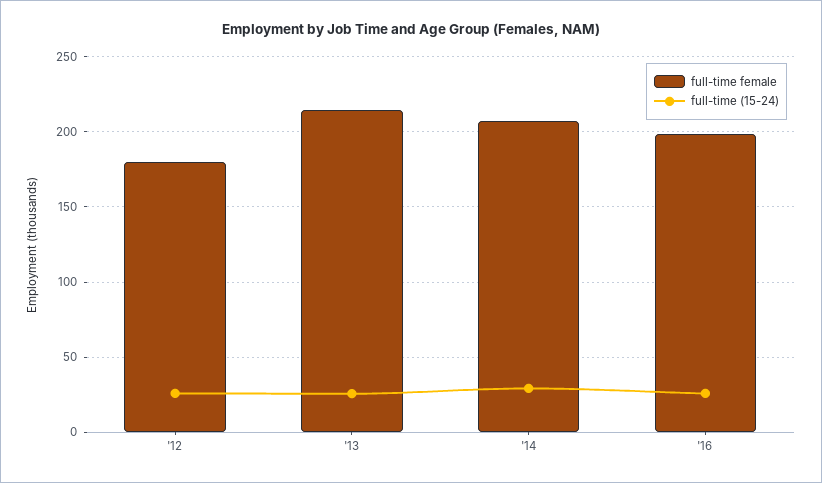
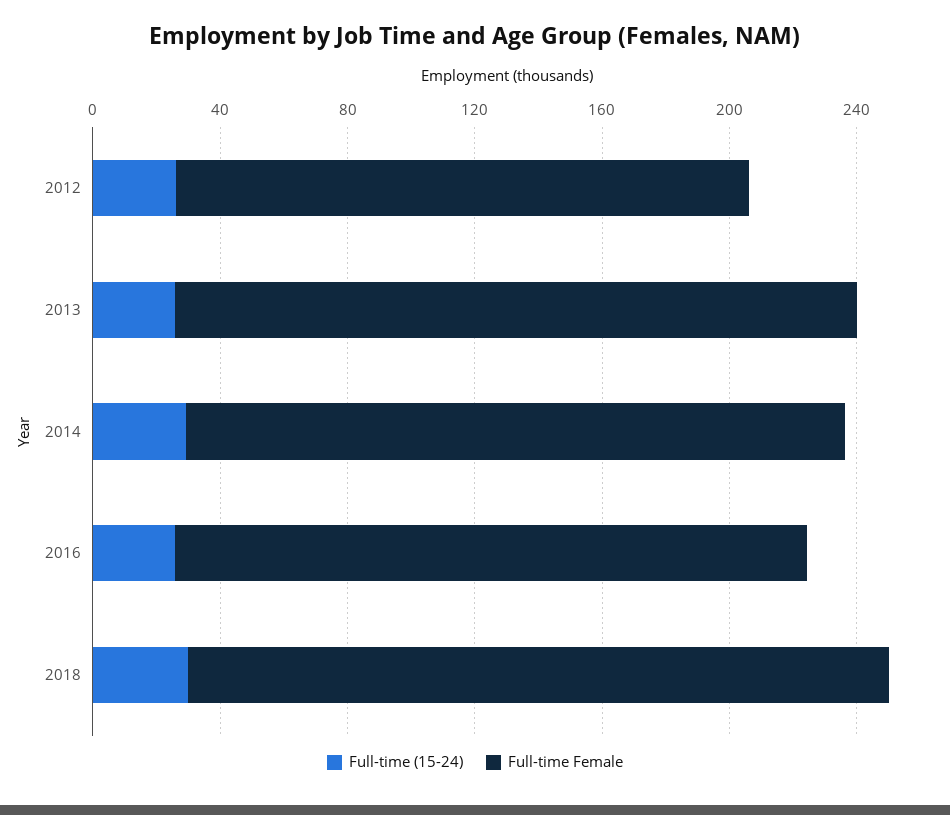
full-time (15-24), 2018: none -> 30
full-time female, 2018: none -> 220

